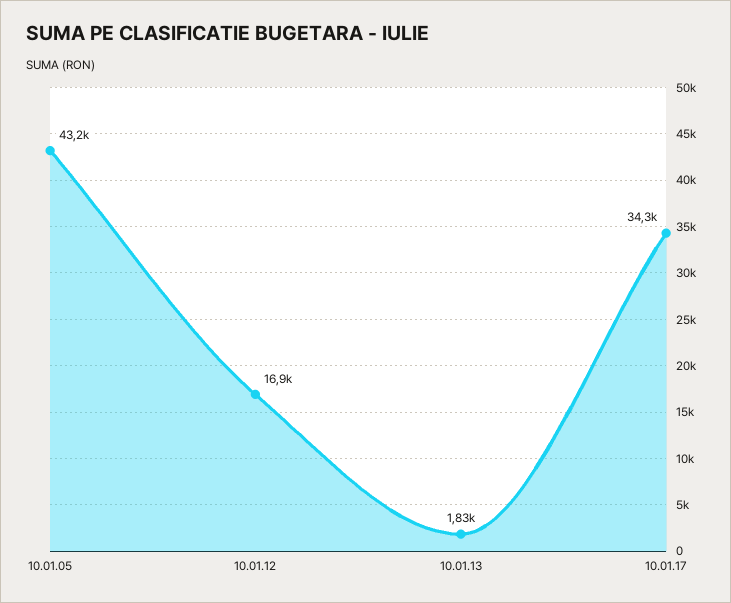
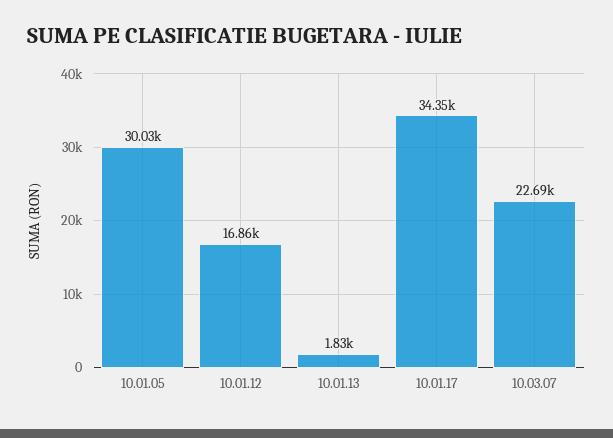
10.01.05: 43200 -> 30030
10.03.07: none -> 22690

